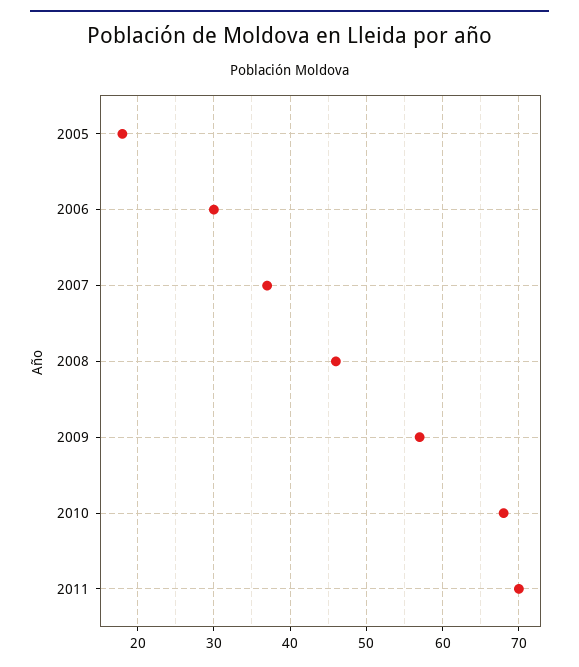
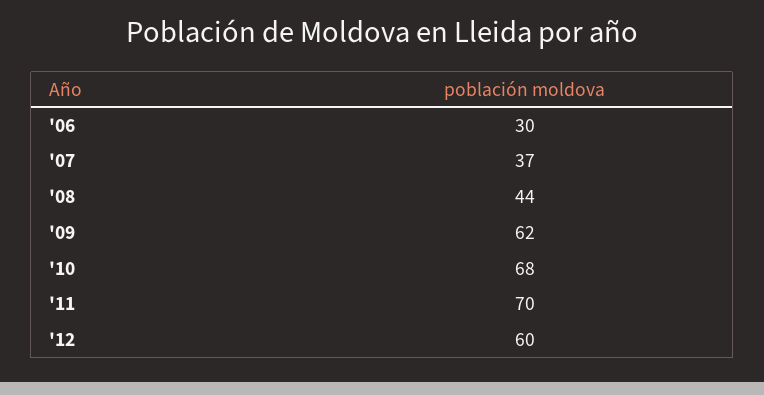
2005: 18 -> none
2008: 46 -> 44
2009: 57 -> 62
'12: none -> 60

